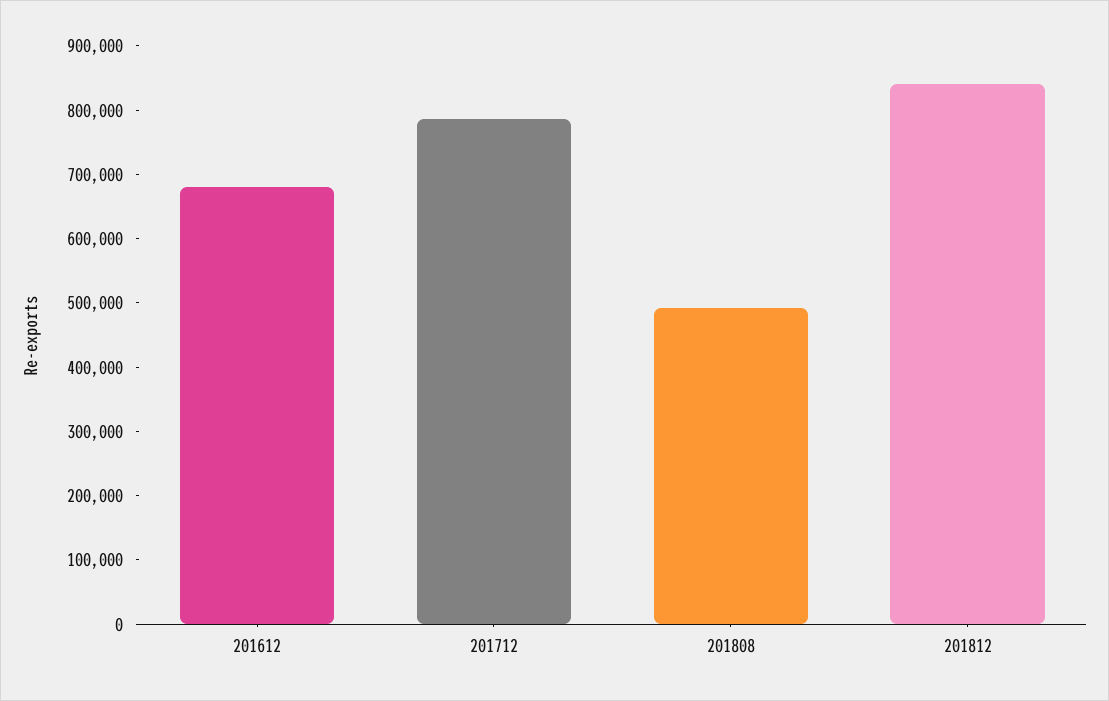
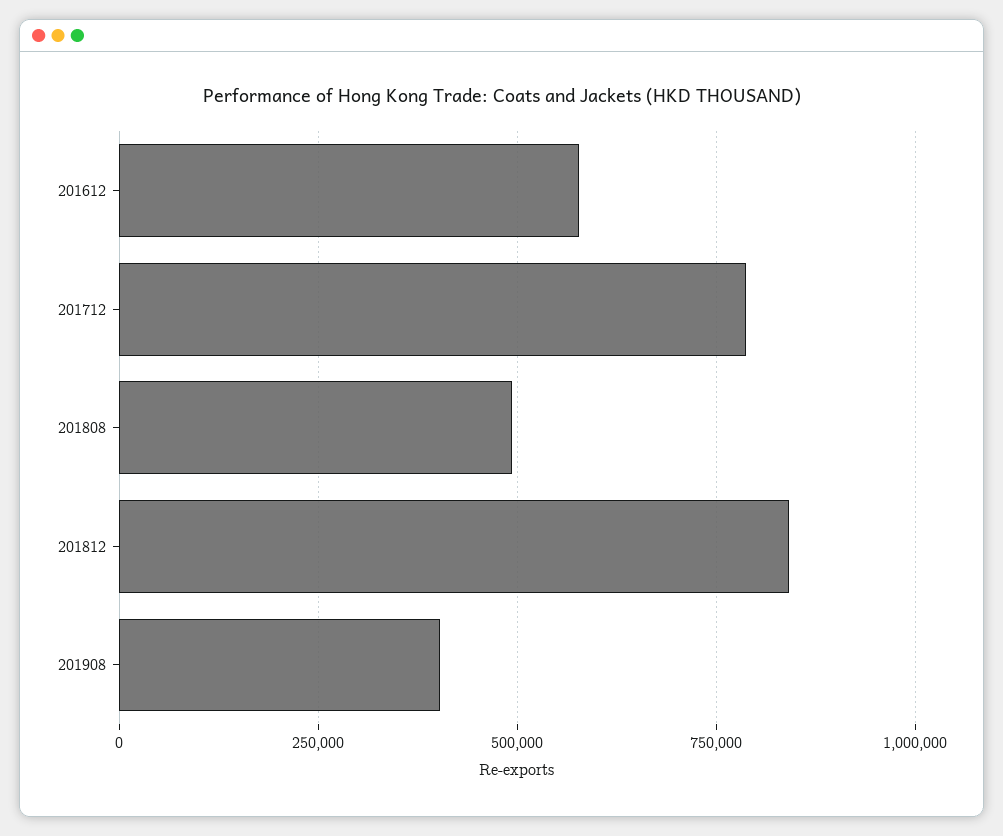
201612: 680000 -> 575000
201908: none -> 400000

